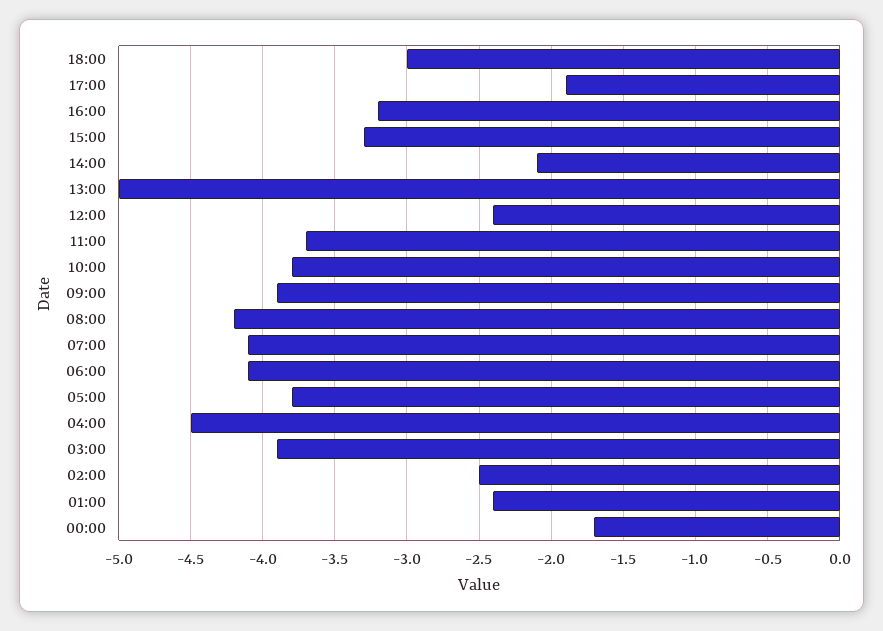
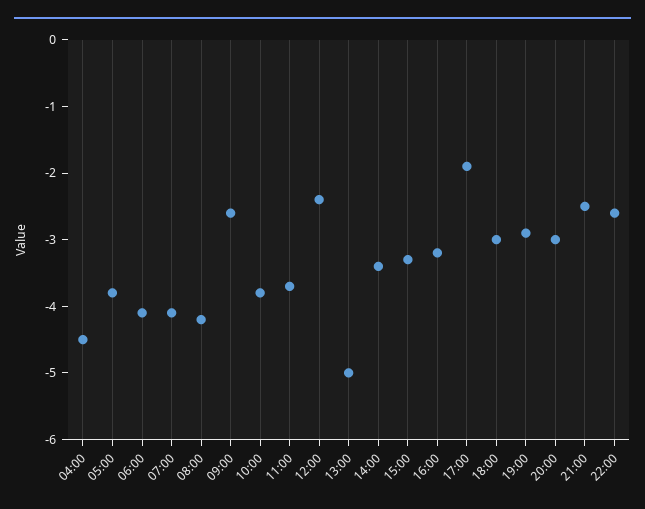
14:00: -2.1 -> -3.5
09:00: -3.9 -> -2.5
03:00: -3.9 -> none
02:00: -2.5 -> none
01:00: -2.4 -> none
00:00: -1.7 -> none
19:00: none -> -3
20:00: none -> -3
21:00: none -> -2.5
22:00: none -> -2.5

